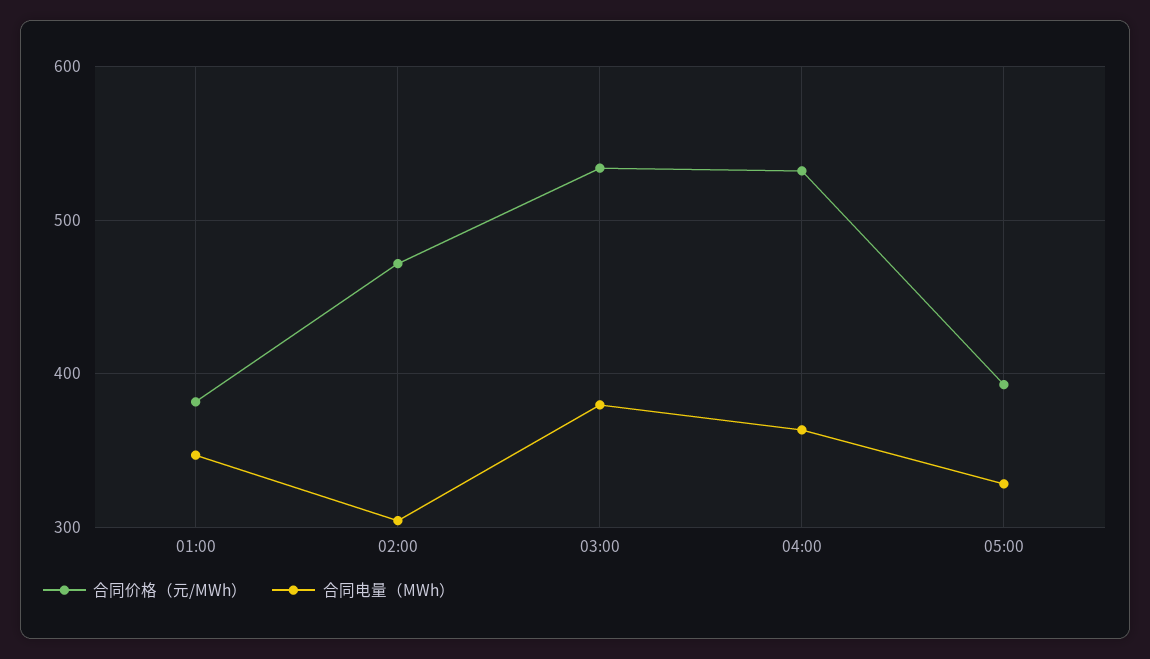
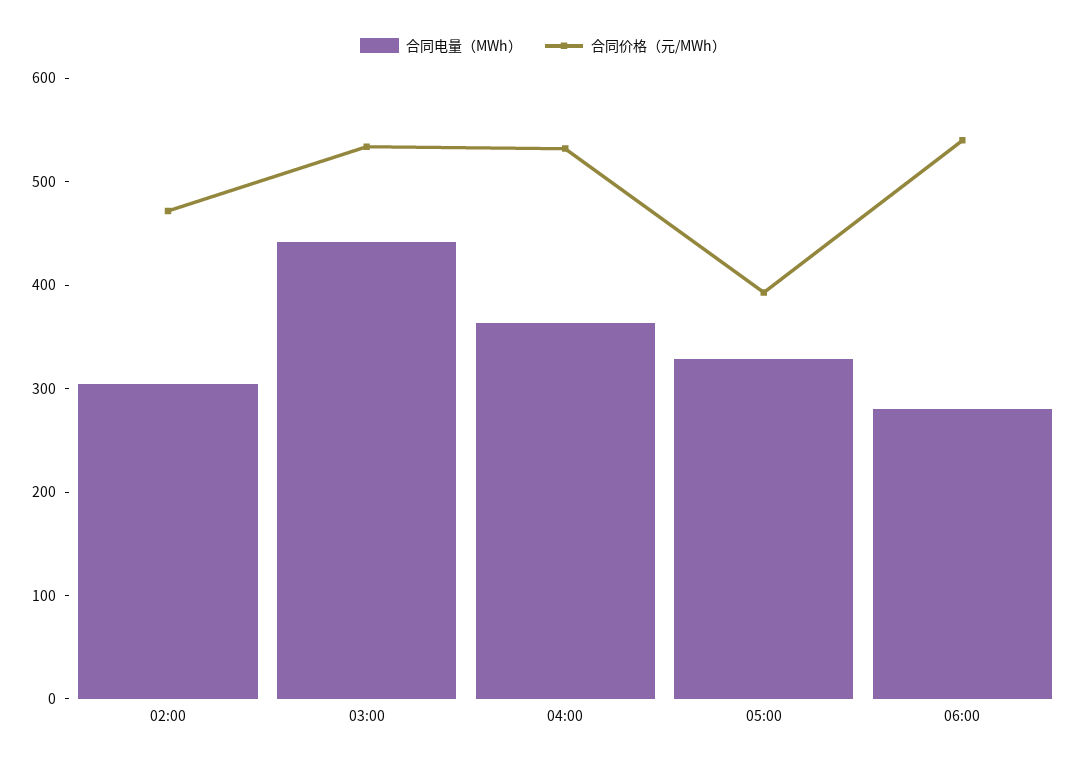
合同价格（元/MWh）, 01:00: 380 -> none
合同电量（MWh）, 01:00: 350 -> none
合同电量（MWh）, 03:00: 380 -> 440
合同电量（MWh）, 06:00: none -> 280
合同价格（元/MWh）, 06:00: none -> 540

